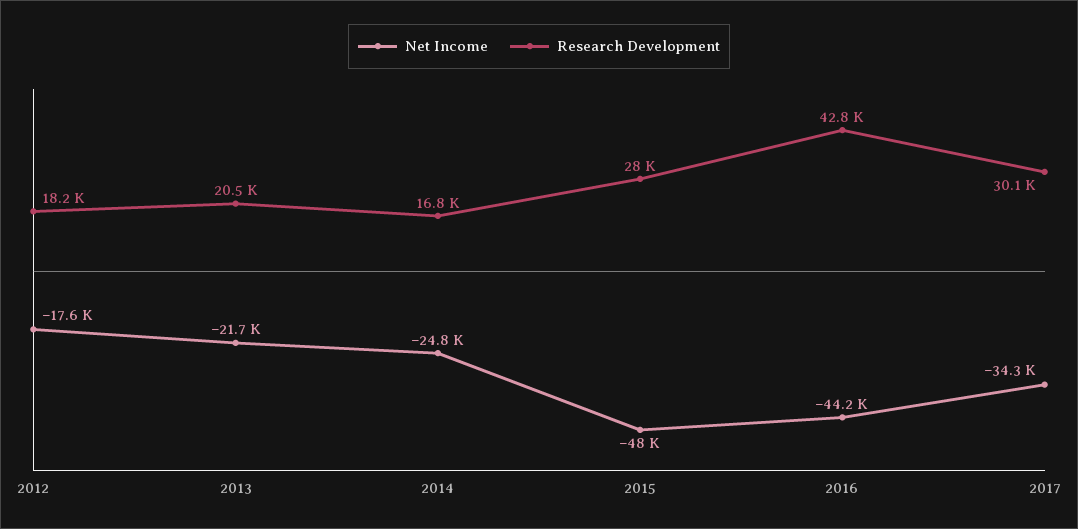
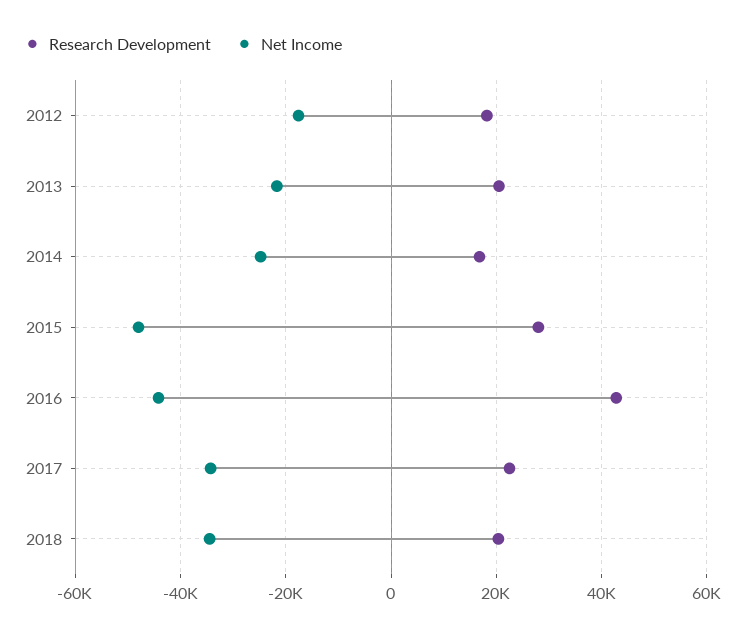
Research Development, 2017: 30100 -> 22000
Research Development, 2018: none -> 20000
Net Income, 2018: none -> -34000

